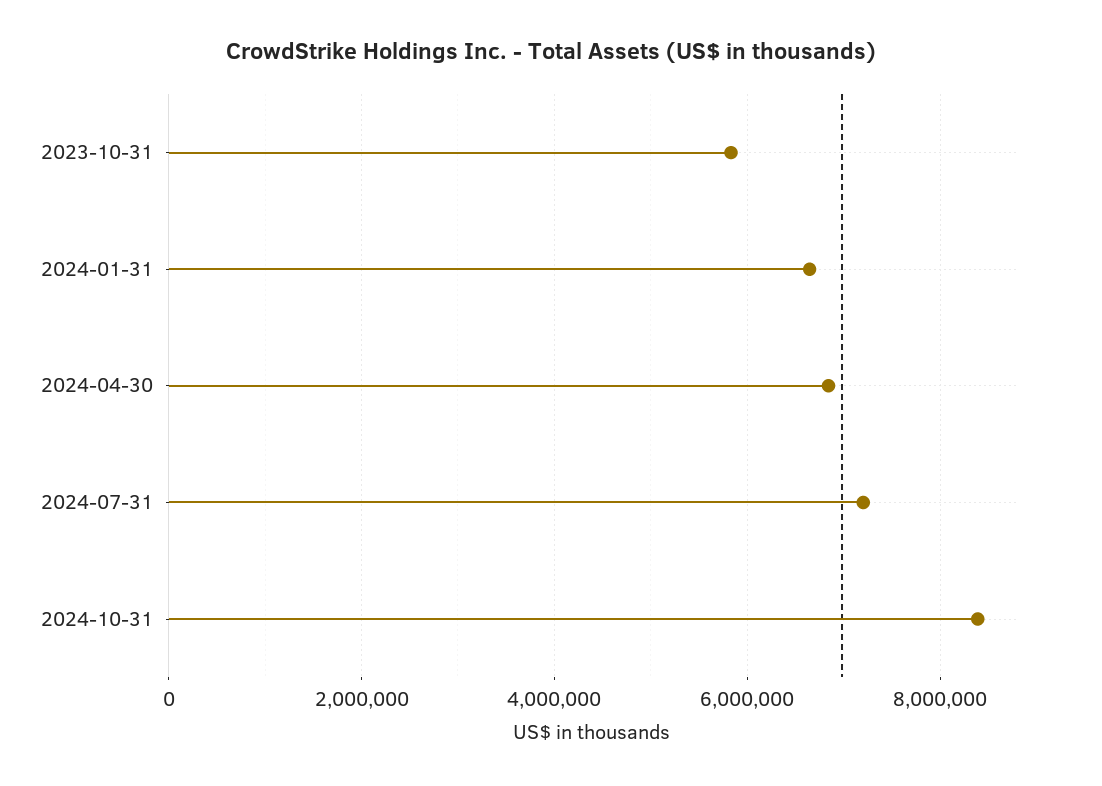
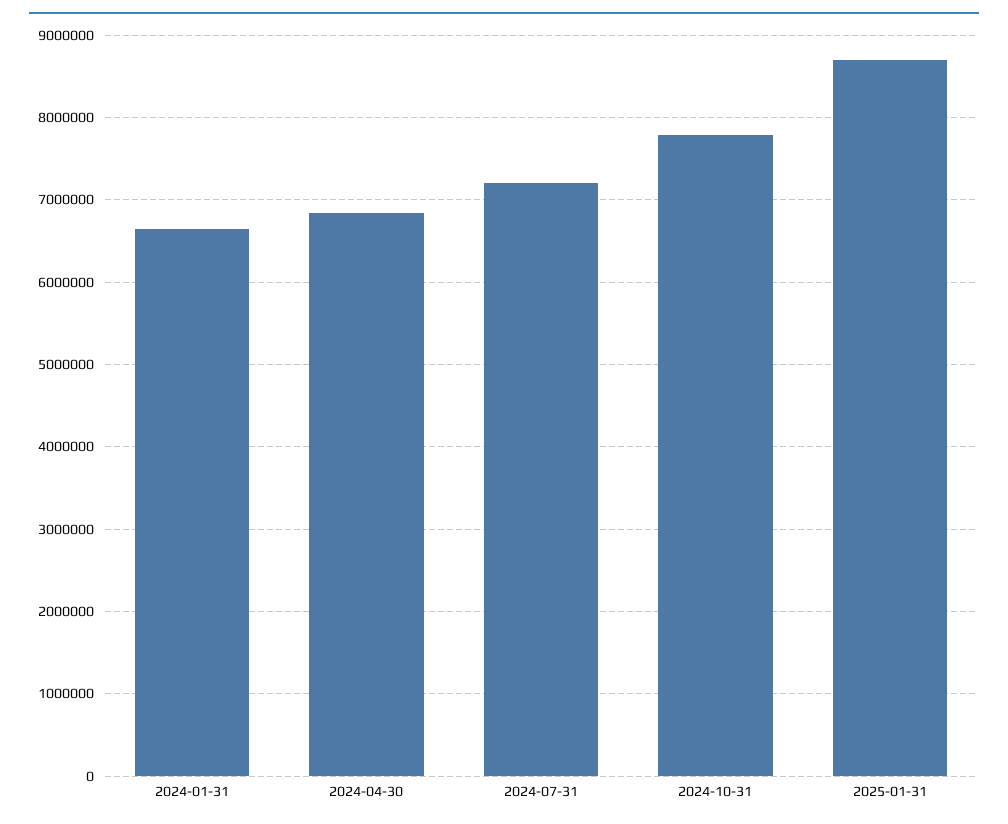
2023-10-31: 5800000 -> none
2024-10-31: 8400000 -> 7800000
2025-01-31: none -> 8700000

